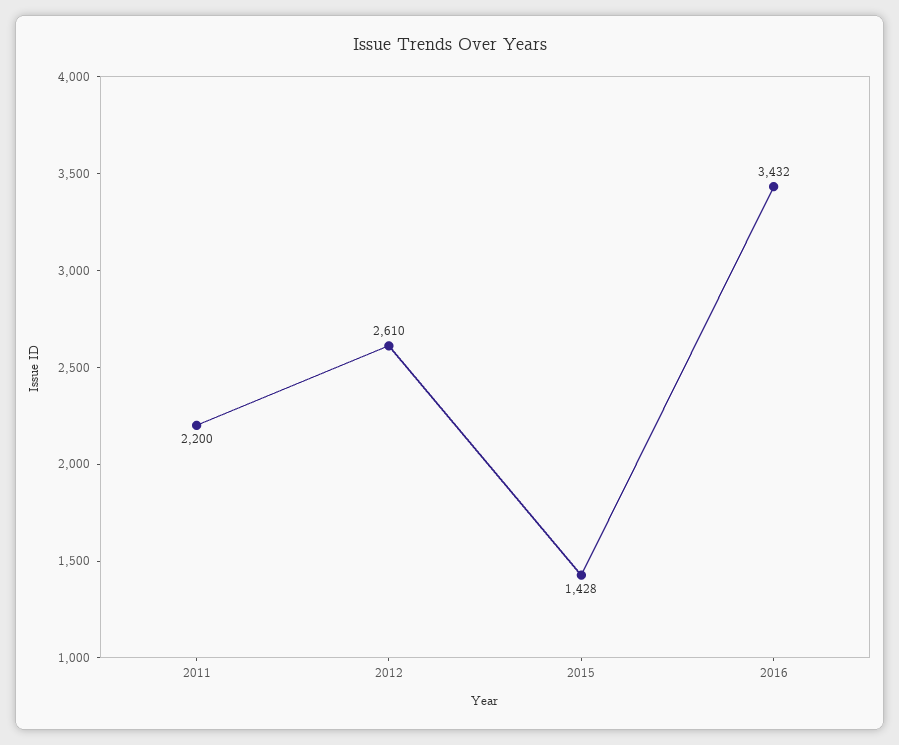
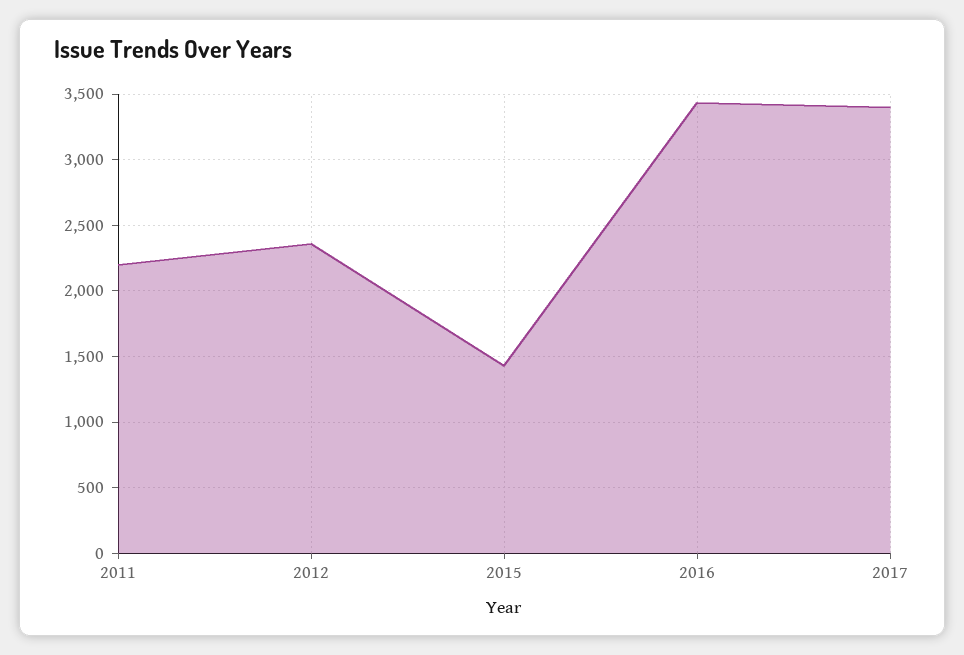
2012: 2610 -> 2350
2017: none -> 3400

